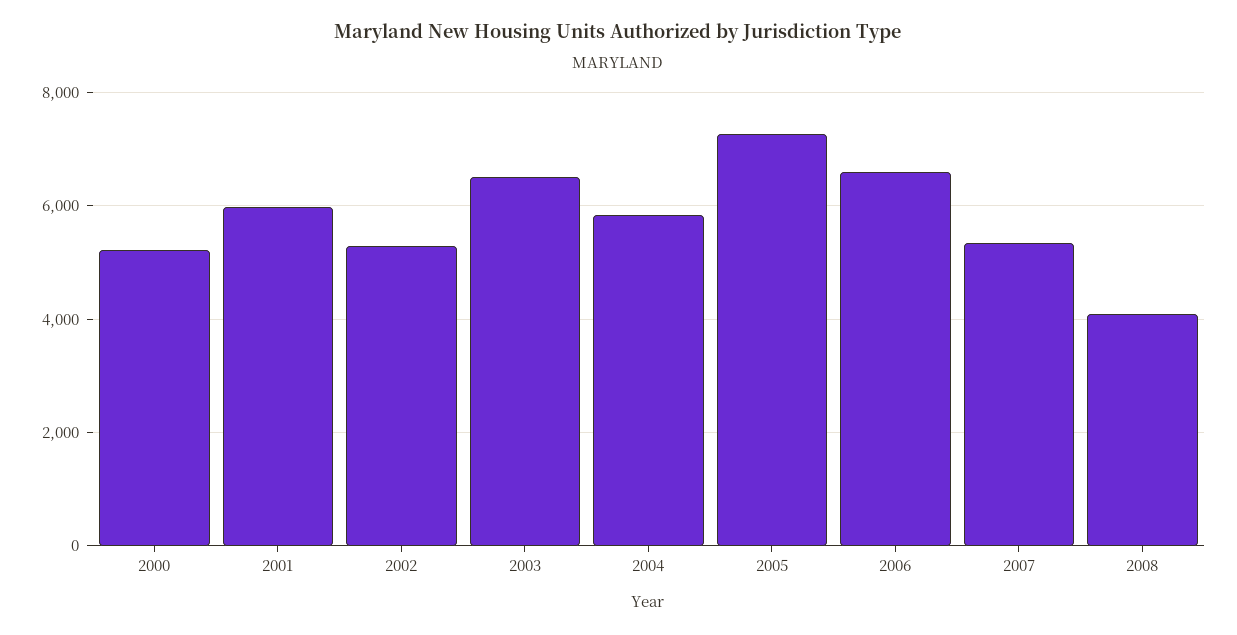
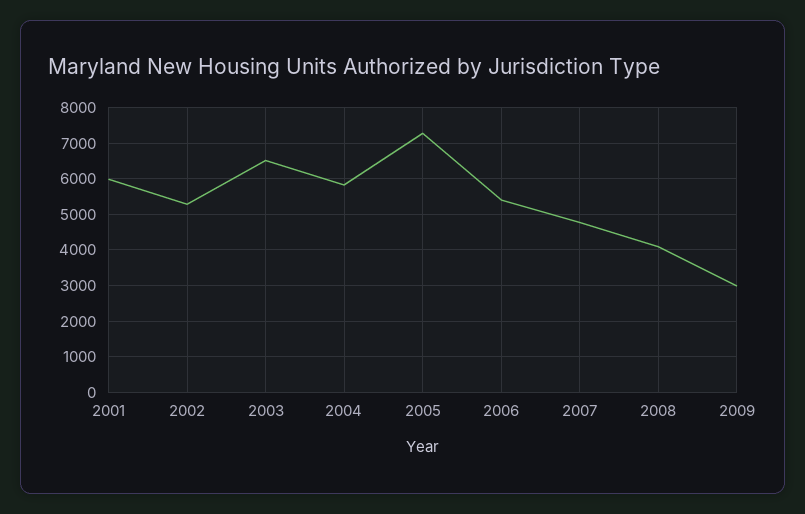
2000: 5200 -> none
2006: 6600 -> 5400
2007: 5400 -> 4800
2009: none -> 3000

